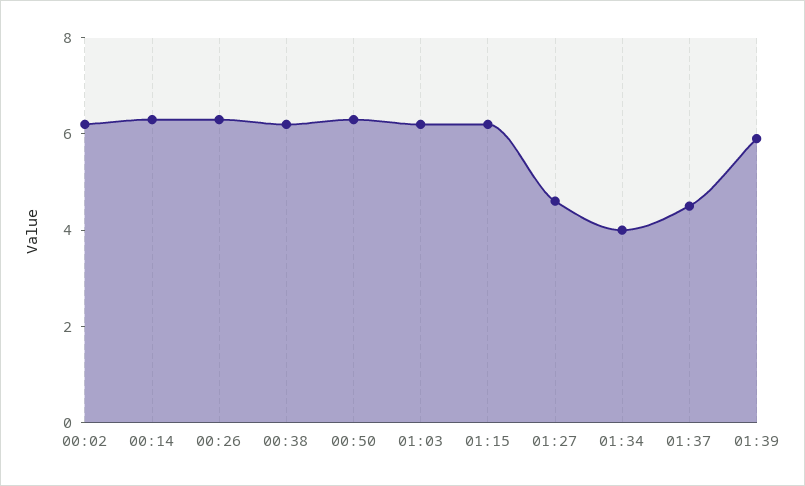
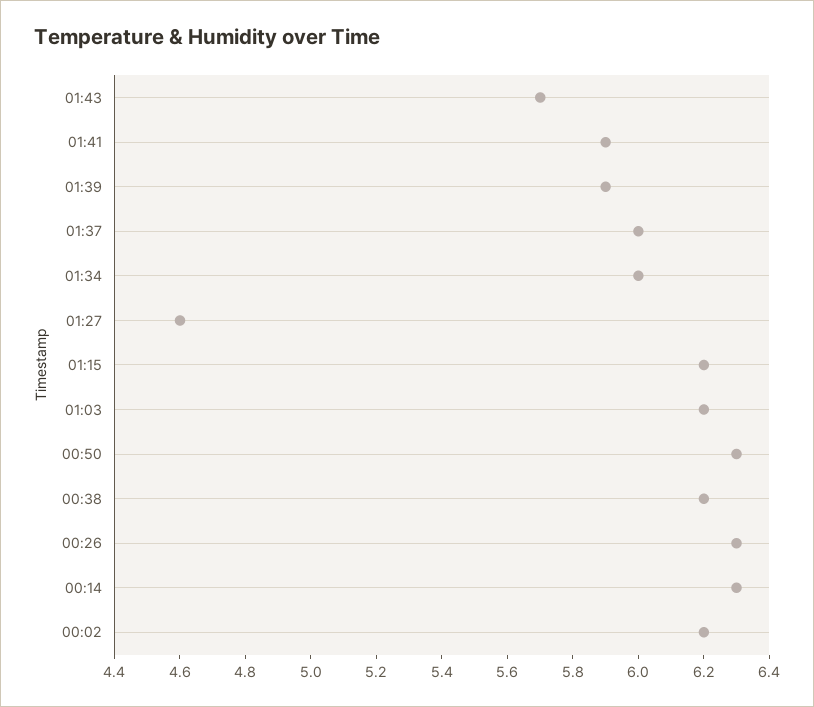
01:34: 4 -> 6
01:37: 4.5 -> 6
01:43: none -> 5.7
01:41: none -> 5.9

